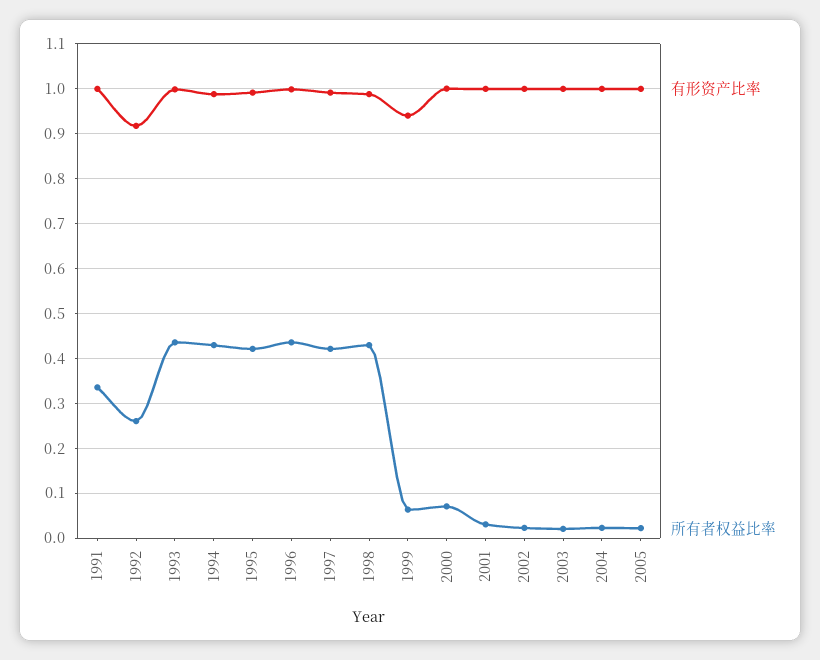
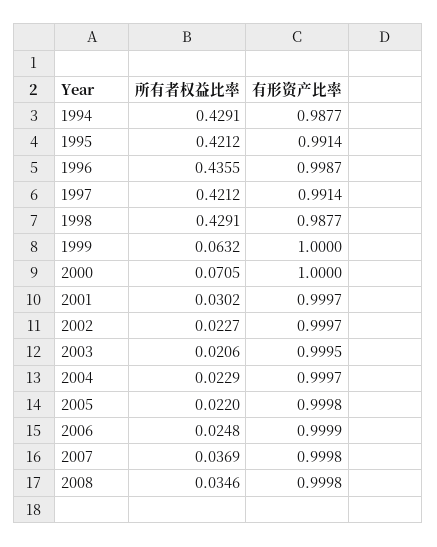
有形资产比率, 1991: 1 -> none
所有者权益比率, 1991: 0.34 -> none
有形资产比率, 1992: 0.92 -> none
所有者权益比率, 1992: 0.26 -> none
有形资产比率, 1993: 1 -> none
所有者权益比率, 1993: 0.44 -> none
有形资产比率, 1999: 0.94 -> 1
所有者权益比率, 2006: none -> 0.0248
有形资产比率, 2006: none -> 0.9999
所有者权益比率, 2007: none -> 0.0369
有形资产比率, 2007: none -> 0.9998
所有者权益比率, 2008: none -> 0.0346
有形资产比率, 2008: none -> 0.9998

